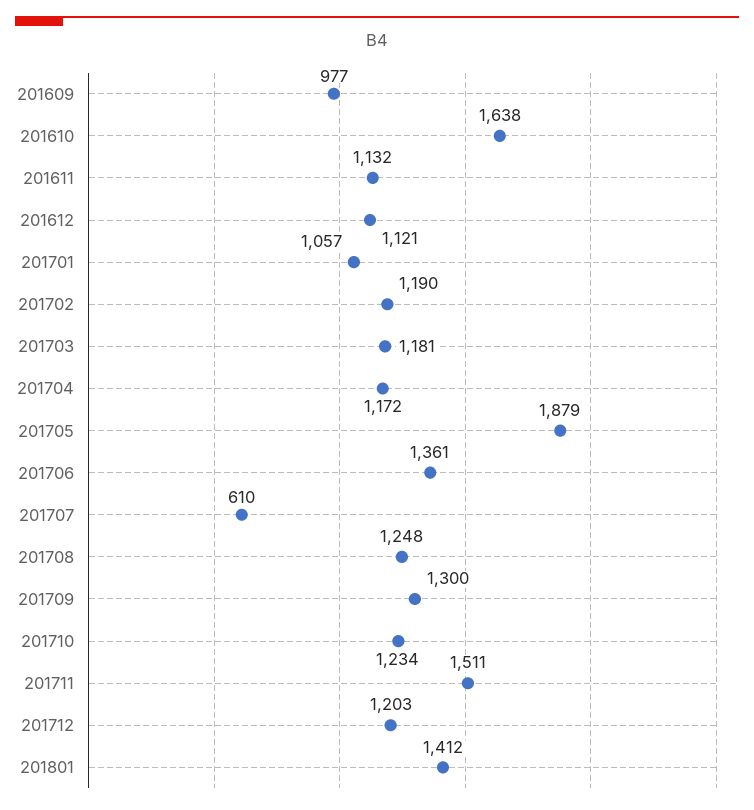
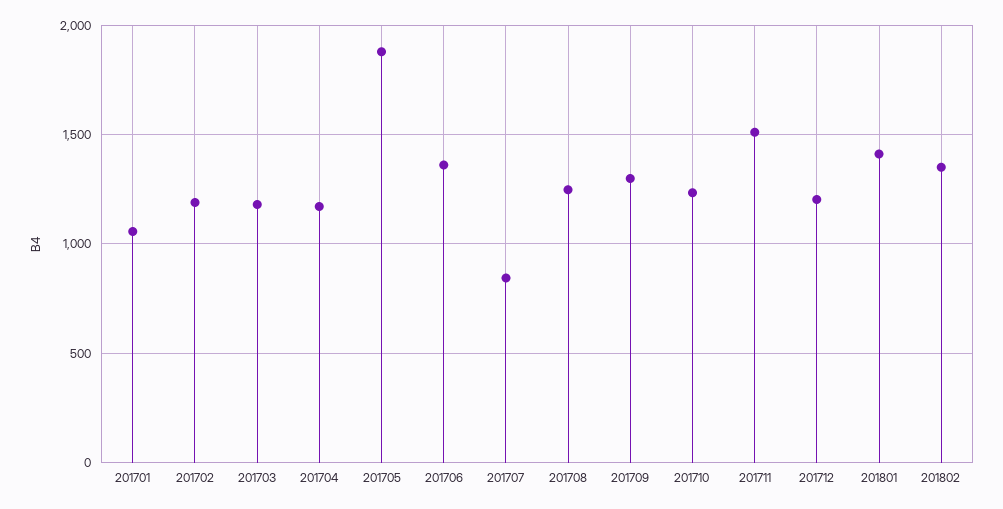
201609: 977 -> none
201610: 1638 -> none
201611: 1132 -> none
201612: 1121 -> none
201707: 610 -> 850
201802: none -> 1350

